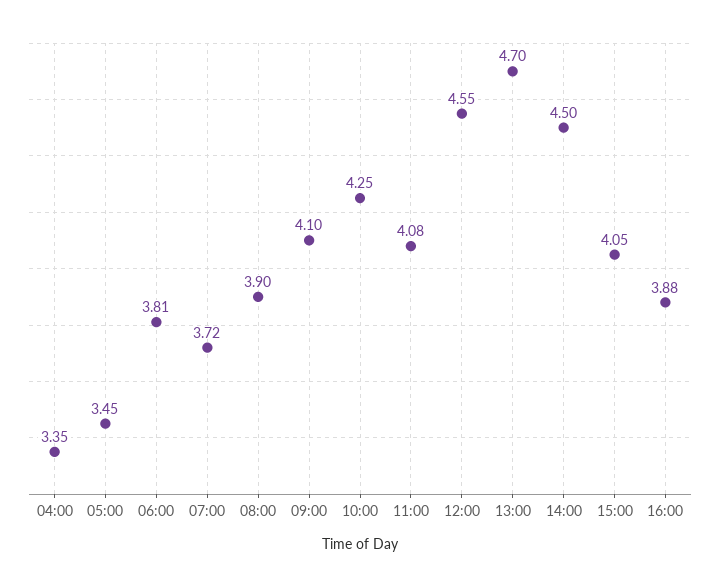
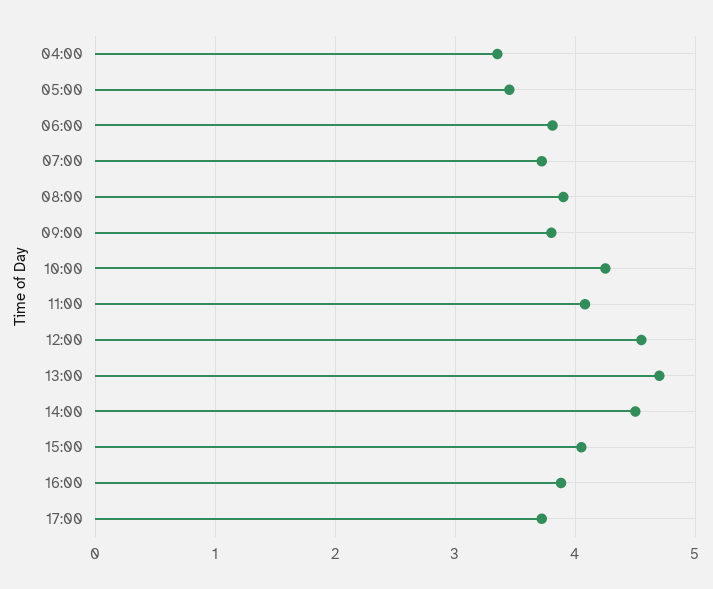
09:00: 4.1 -> 3.8
17:00: none -> 3.7

